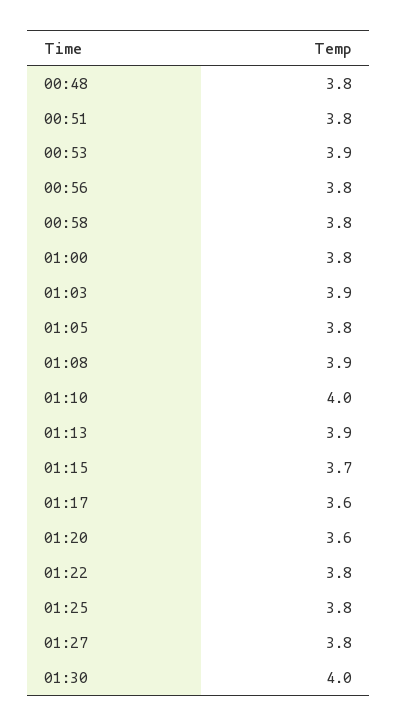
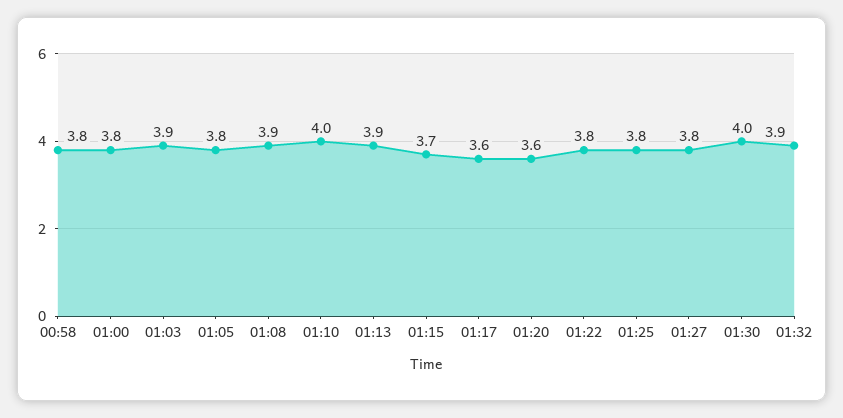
00:48: 3.8 -> none
00:51: 3.8 -> none
00:53: 3.9 -> none
00:56: 3.8 -> none
01:32: none -> 3.9

